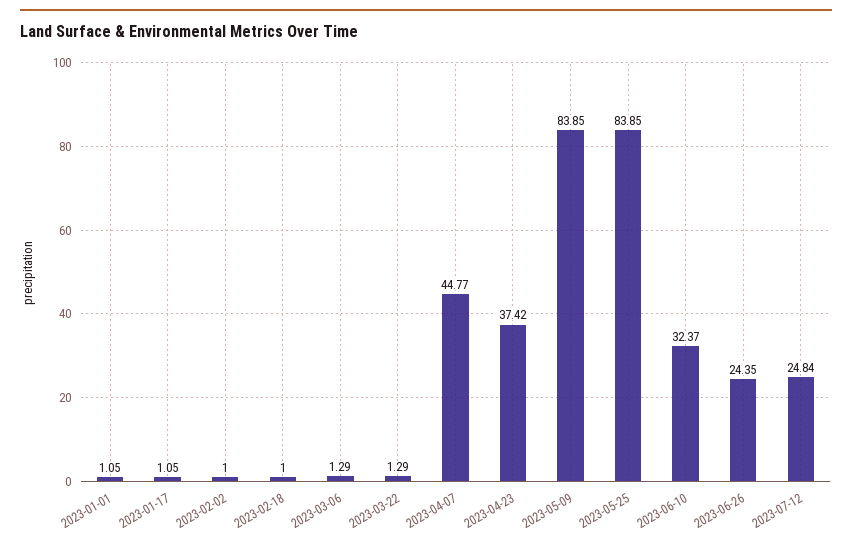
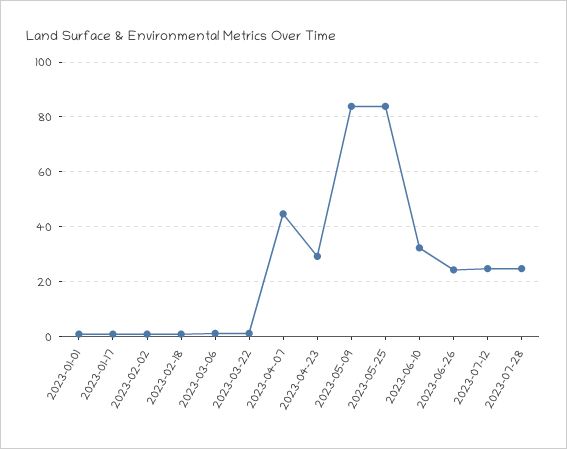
2023-04-23: 37.42 -> 30
2023-07-28: none -> 25

